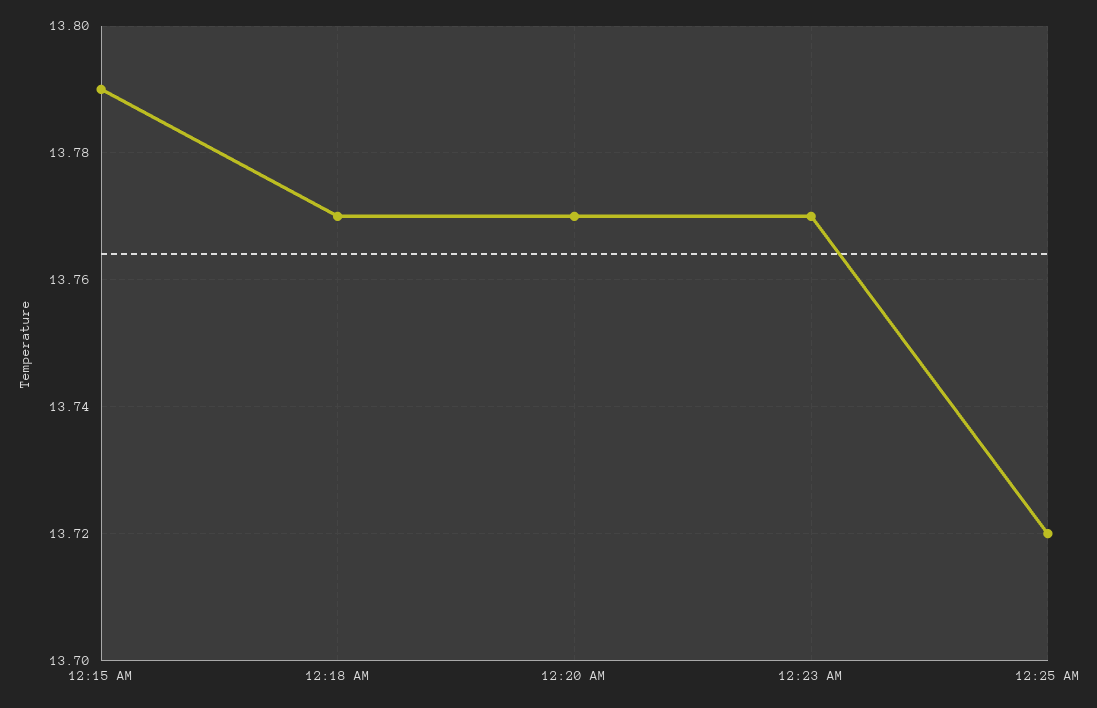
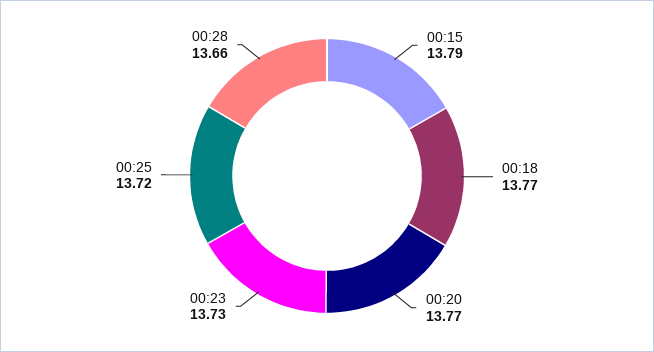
12:23 AM: 13.77 -> 13.73
00:28: none -> 13.66

